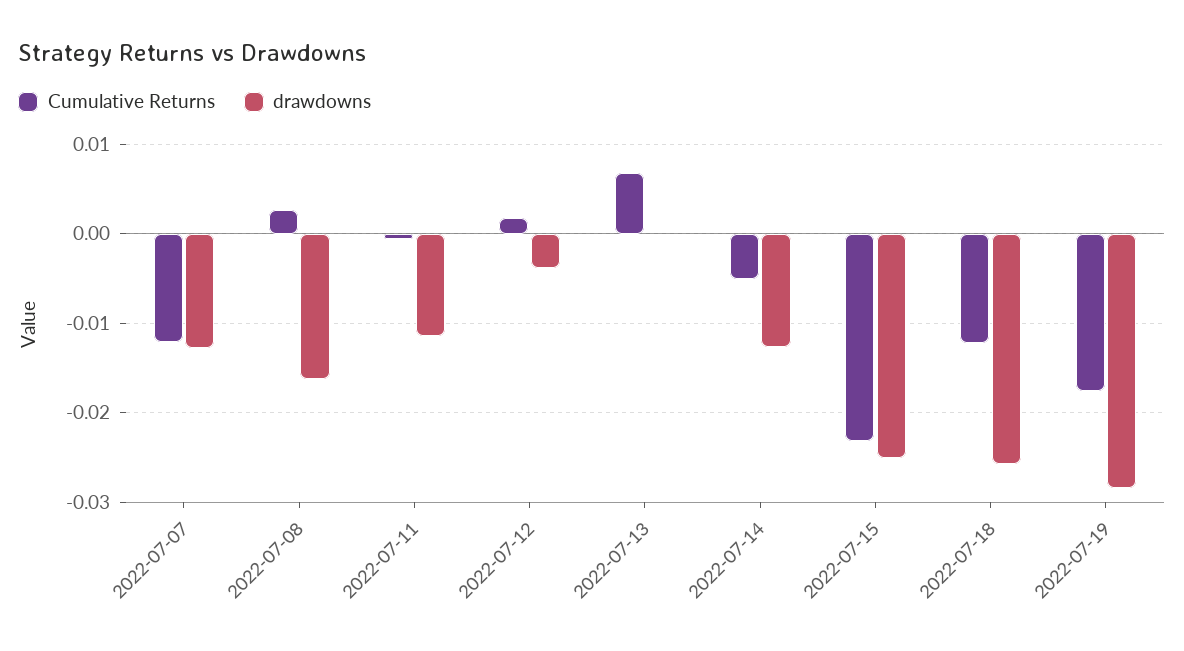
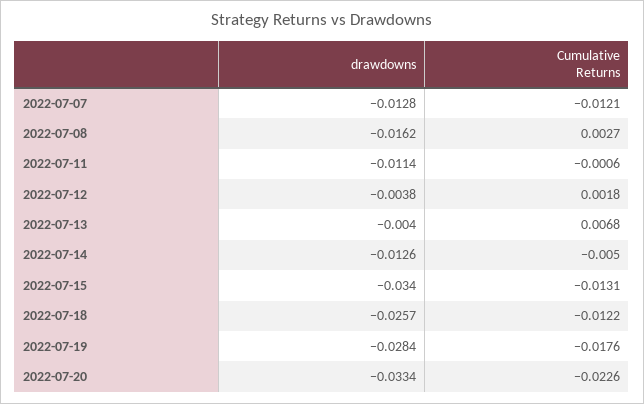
drawdowns, 2022-07-13: 0 -> -0.004
Cumulative Returns, 2022-07-15: -0.023 -> -0.0131
drawdowns, 2022-07-15: -0.025 -> -0.034
drawdowns, 2022-07-20: none -> -0.0334
Cumulative Returns, 2022-07-20: none -> -0.0226

